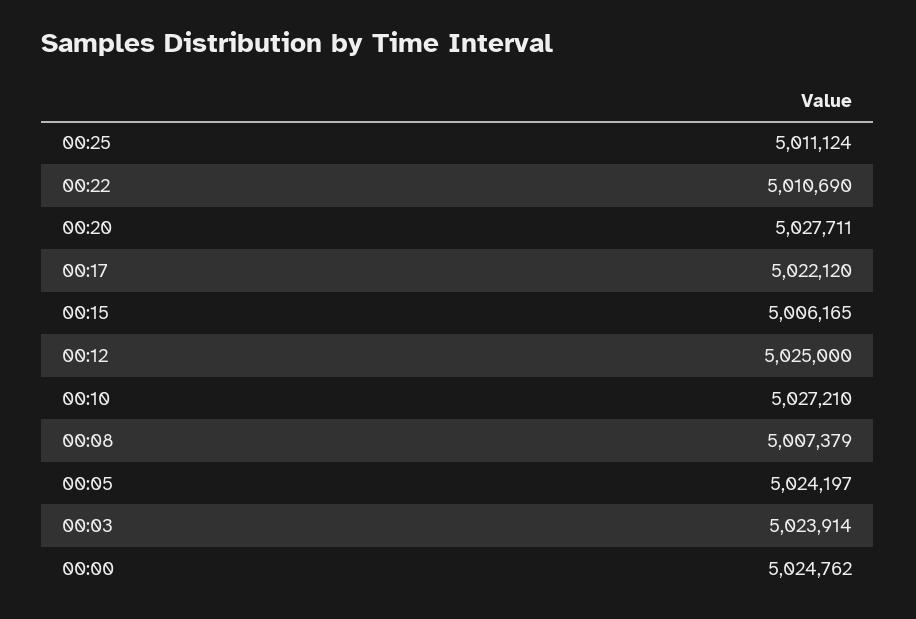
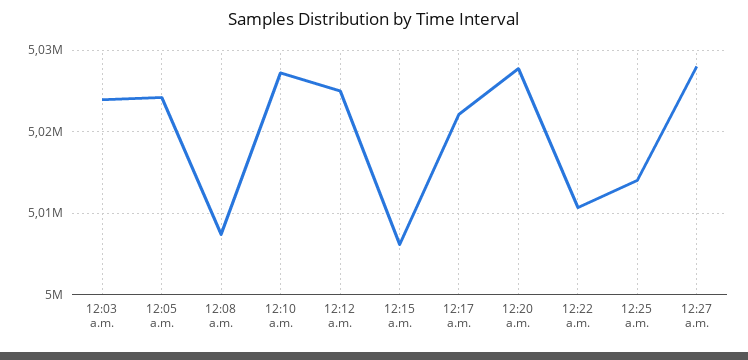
00:25: 5011124 -> 5014000
00:00: 5024762 -> none
12:27 a.m.: none -> 5028000

